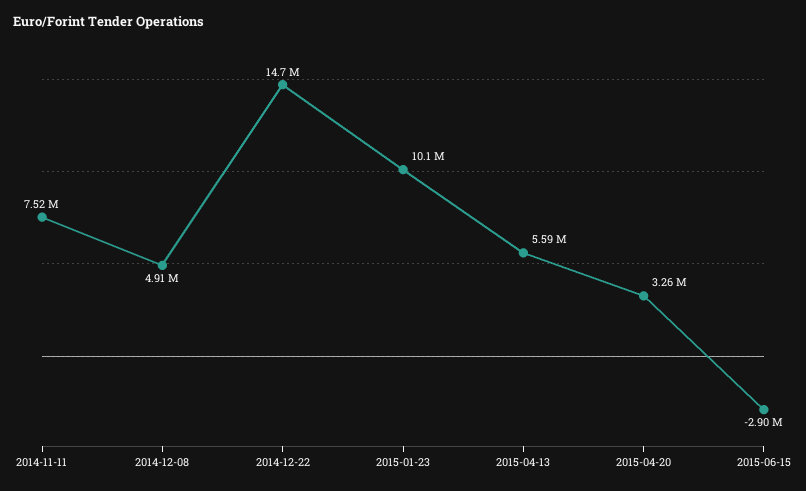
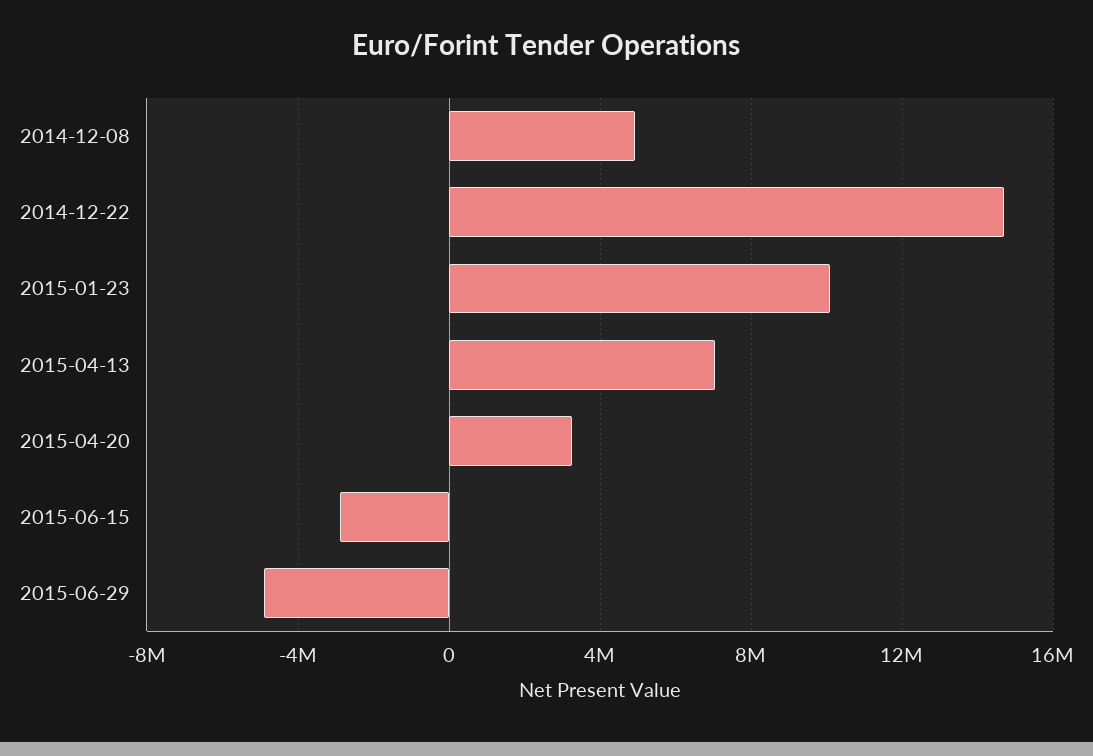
2014-11-11: 7520000 -> none
2015-04-13: 5590000 -> 7000000
2015-06-29: none -> -5000000

